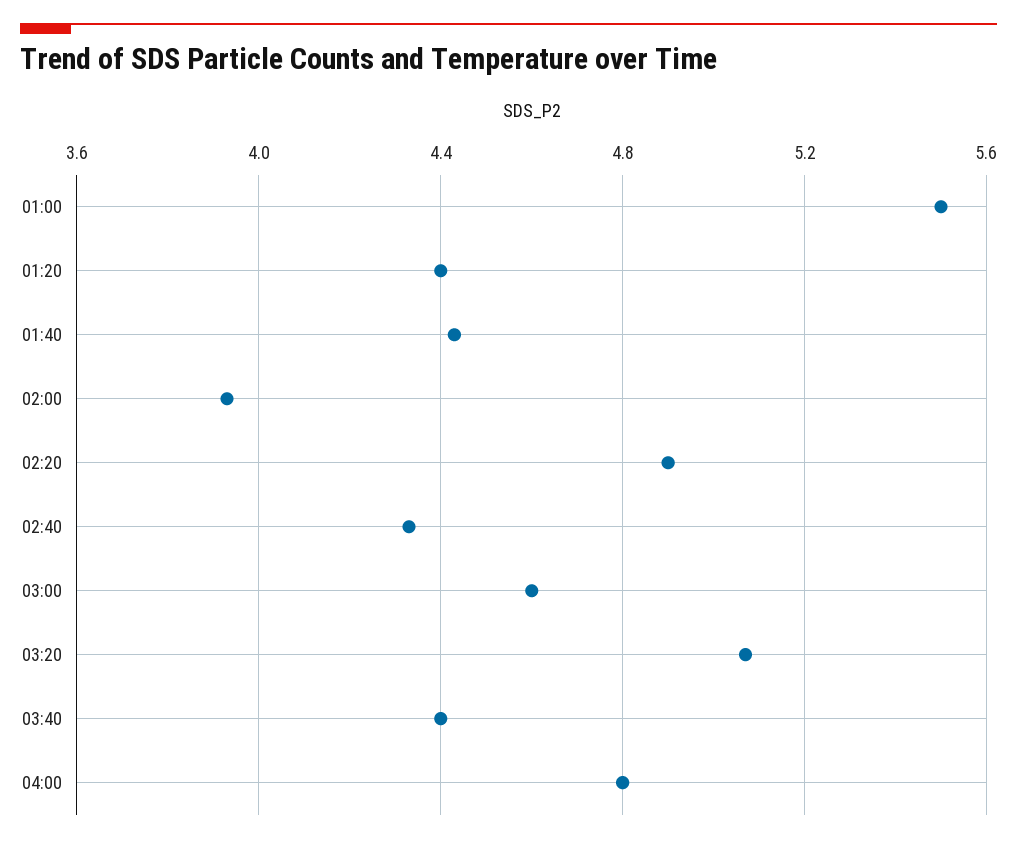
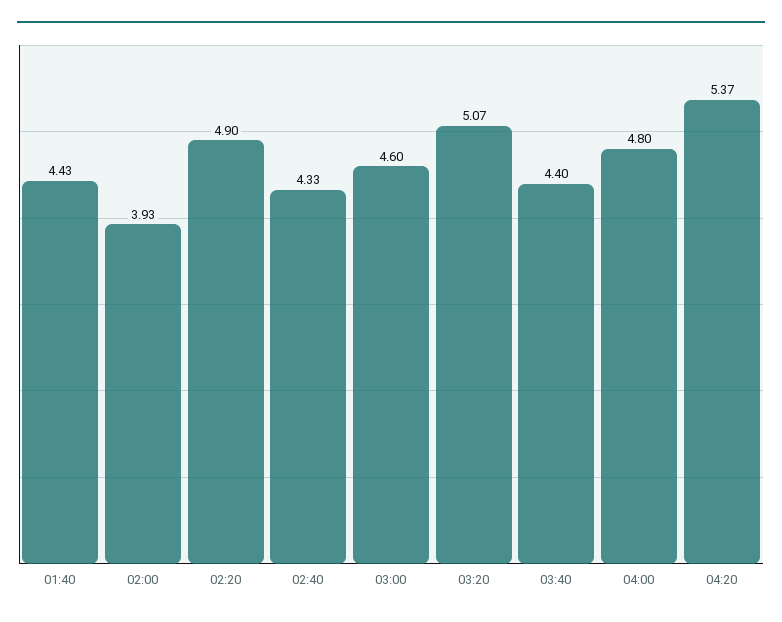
01:00: 5.5 -> none
01:20: 4.4 -> none
04:20: none -> 5.37

